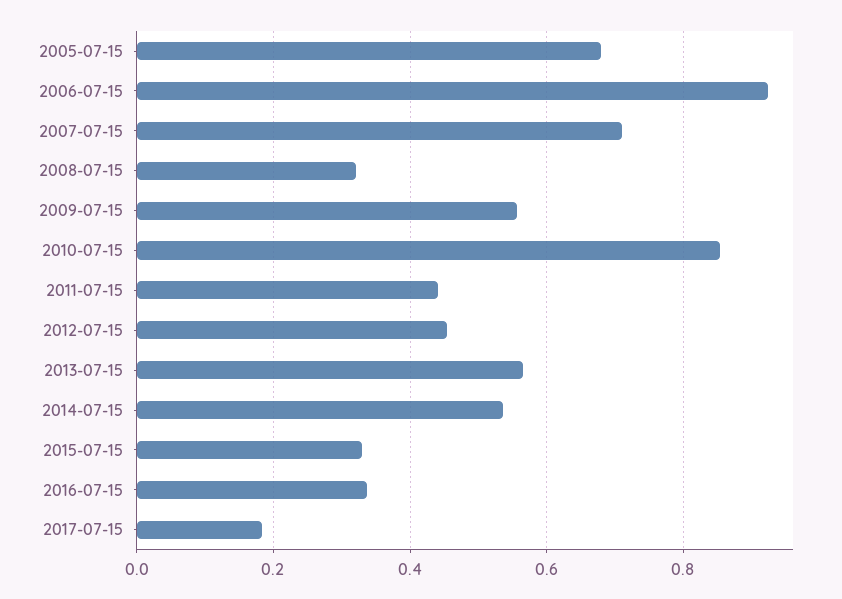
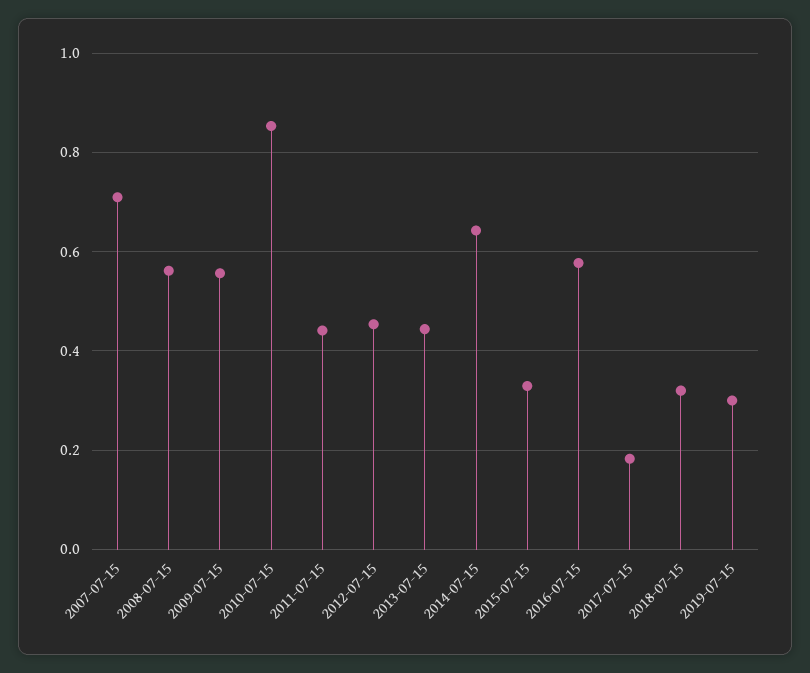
2005-07-15: 0.68 -> none
2006-07-15: 0.92 -> none
2008-07-15: 0.32 -> 0.56
2013-07-15: 0.56 -> 0.44
2014-07-15: 0.54 -> 0.64
2016-07-15: 0.34 -> 0.58
2018-07-15: none -> 0.32
2019-07-15: none -> 0.3

